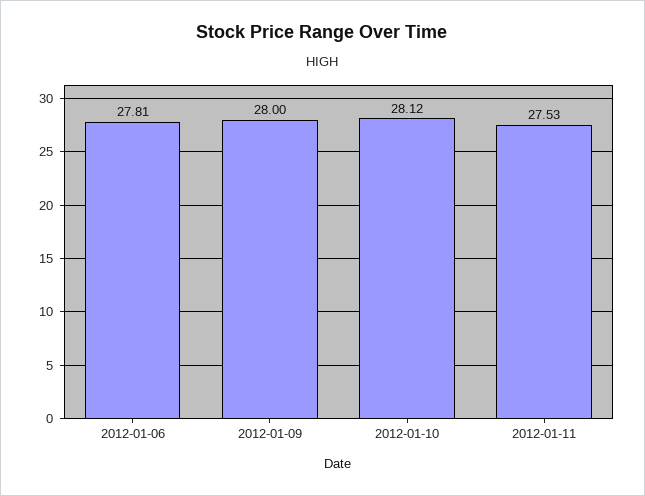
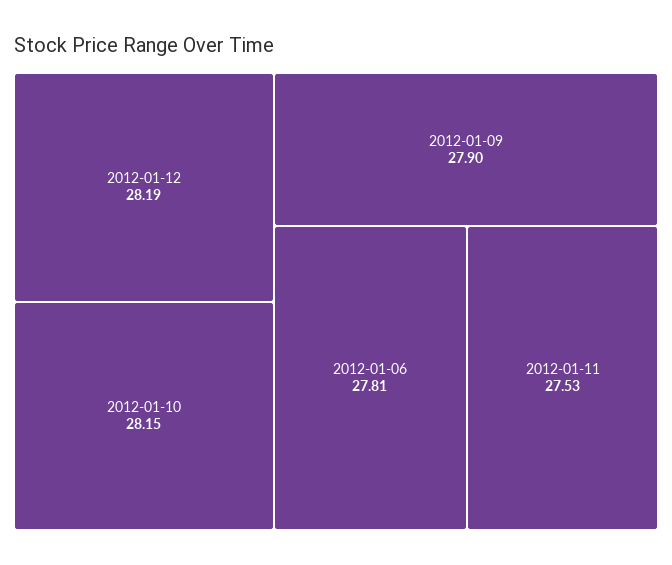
2012-01-09: 28 -> 27.9
2012-01-10: 28.12 -> 28.15
2012-01-12: none -> 28.19

